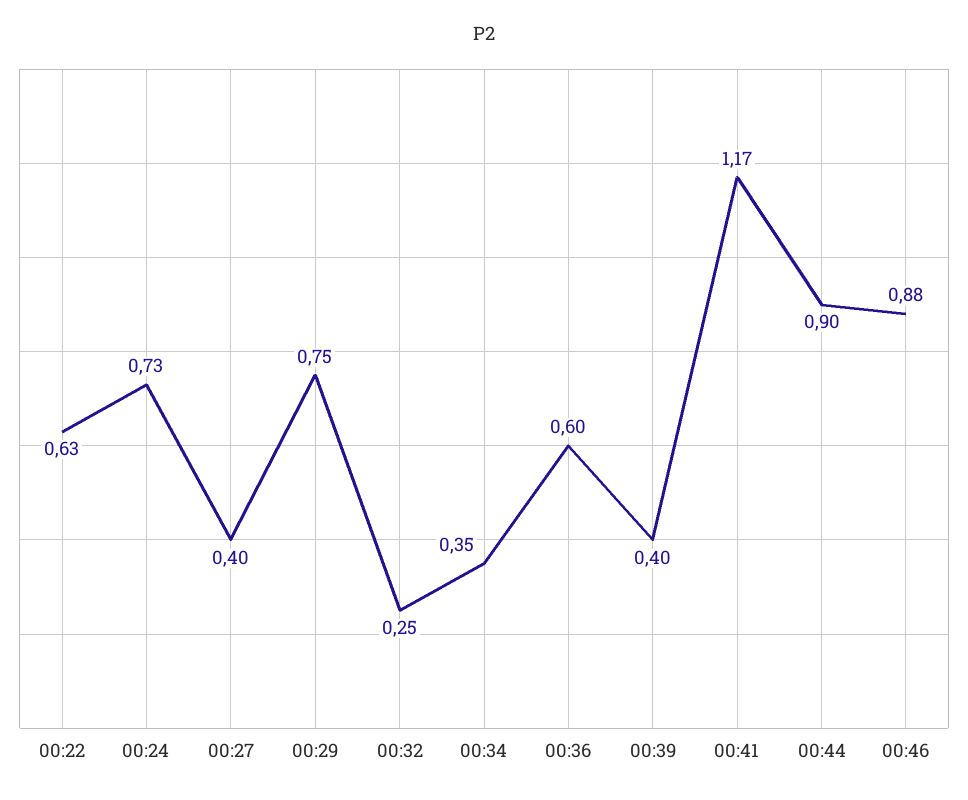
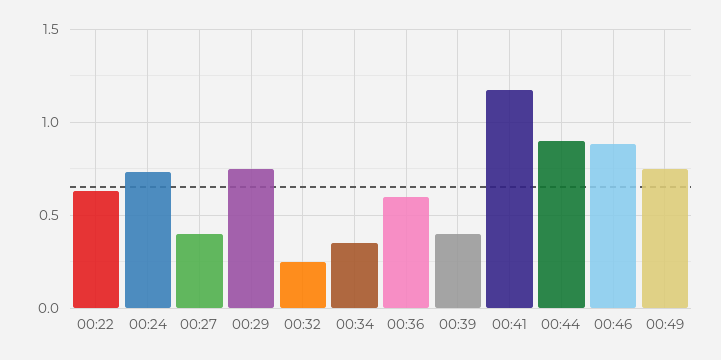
00:49: none -> 0.75

